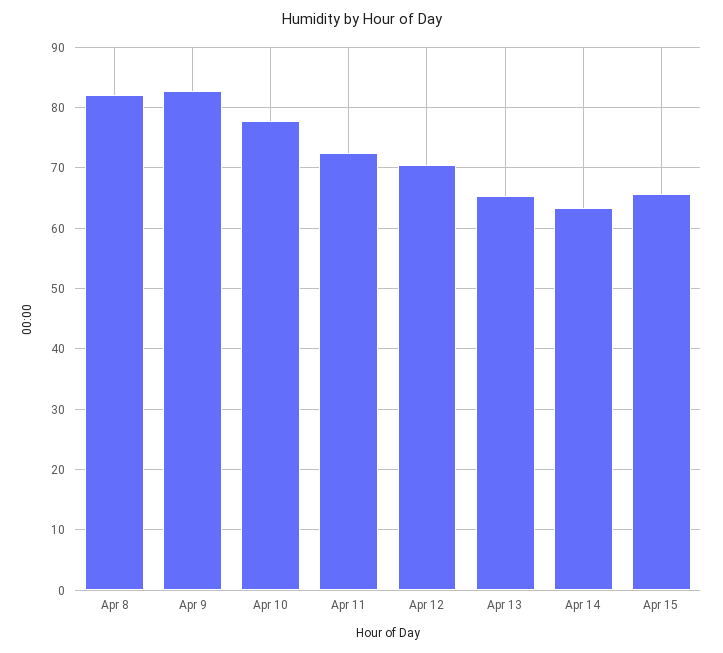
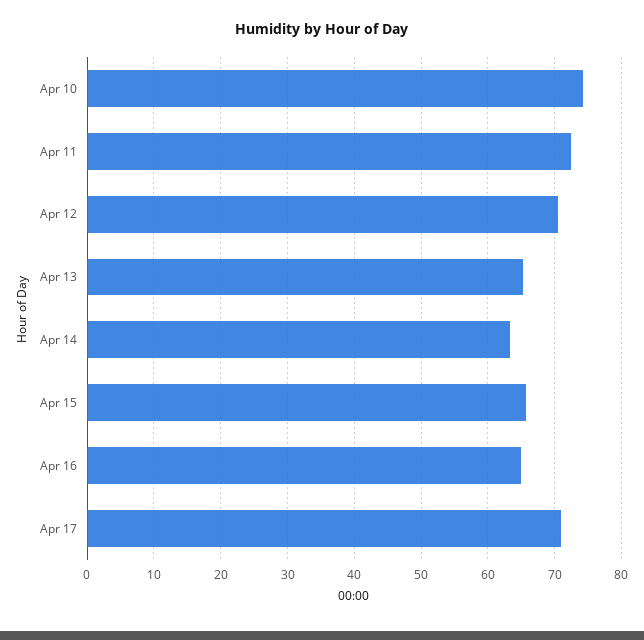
Apr 8: 82 -> none
Apr 9: 83 -> none
Apr 10: 78 -> 74
Apr 16: none -> 65
Apr 17: none -> 71

